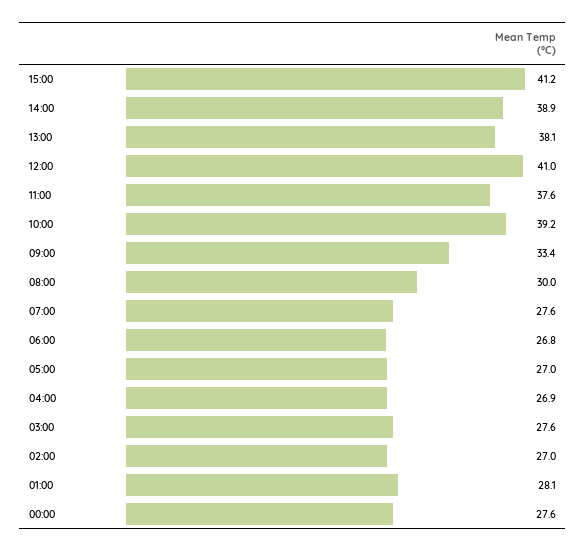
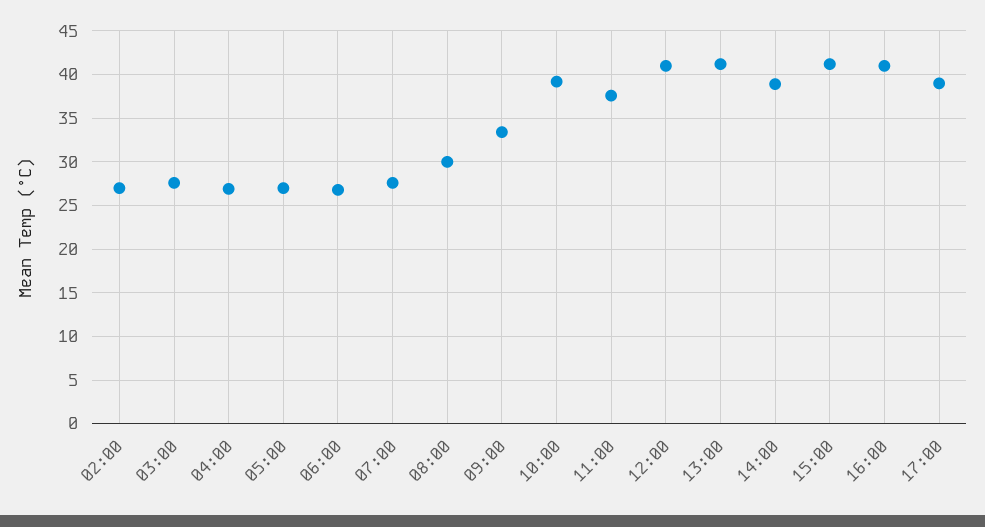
13:00: 38.1 -> 41
01:00: 28.1 -> none
00:00: 27.6 -> none
16:00: none -> 41
17:00: none -> 39

